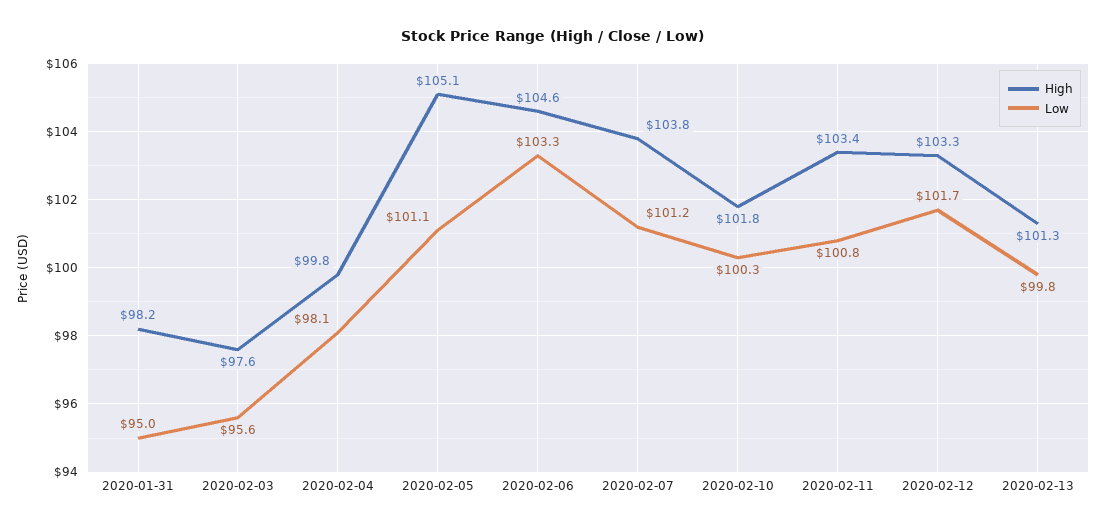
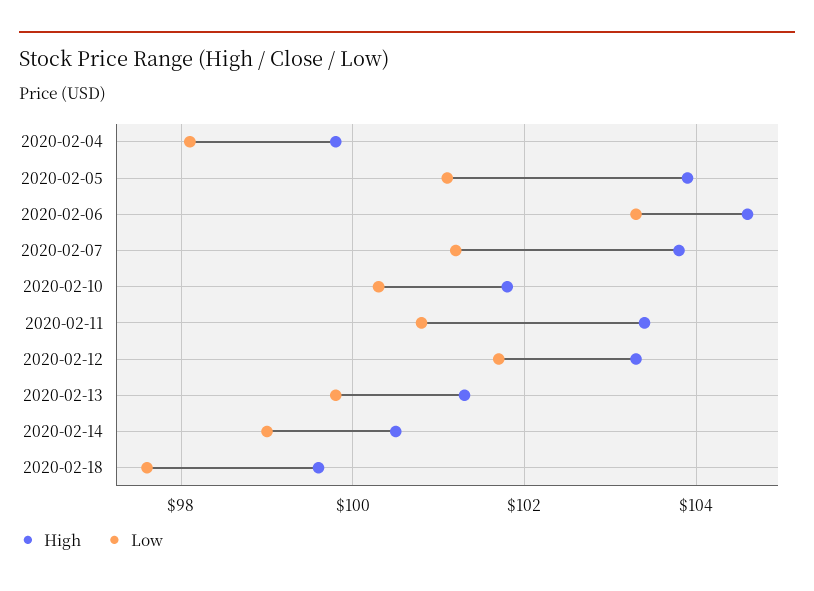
High, 2020-01-31: 98.2 -> none
Low, 2020-01-31: 95 -> none
High, 2020-02-03: 97.6 -> none
Low, 2020-02-03: 95.6 -> none
High, 2020-02-05: 105.1 -> 104
High, 2020-02-14: none -> 100.5
Low, 2020-02-14: none -> 99
High, 2020-02-18: none -> 99.5
Low, 2020-02-18: none -> 97.5

